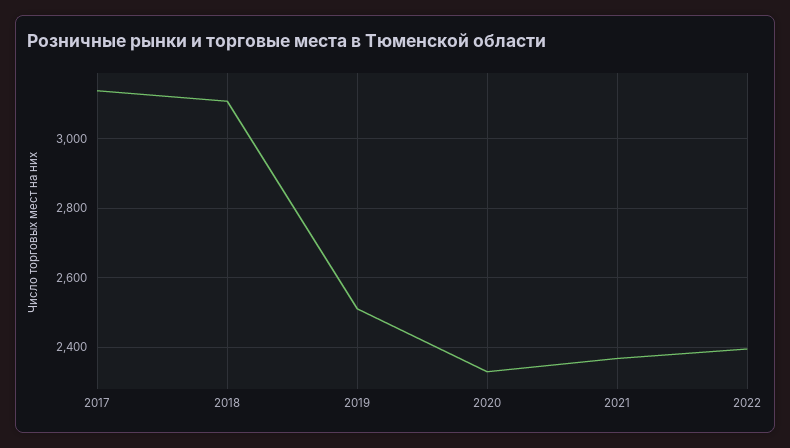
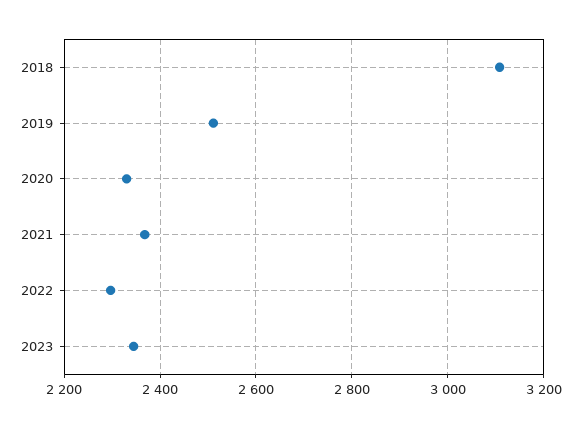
2017: 3140 -> none
2022: 2400 -> 2300
2023: none -> 2340

